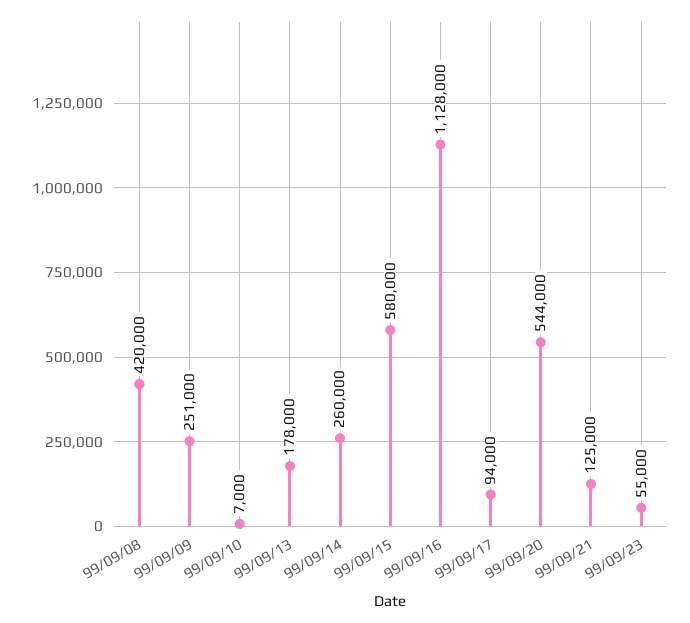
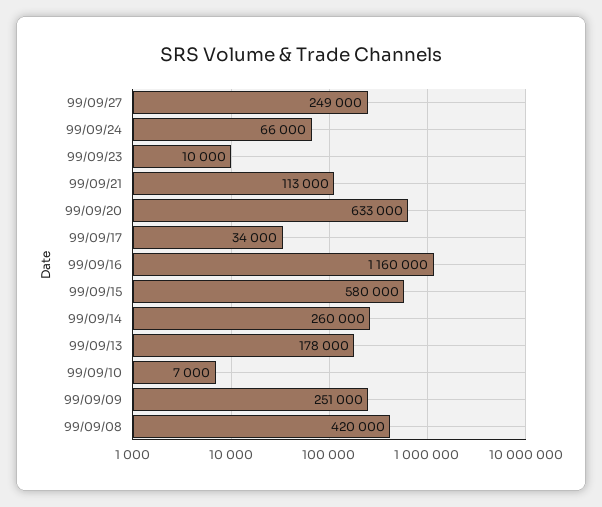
99/09/16: 1128000 -> 1160000
99/09/17: 94000 -> 34000
99/09/20: 544000 -> 633000
99/09/21: 125000 -> 113000
99/09/23: 55000 -> 10000
99/09/27: none -> 249000
99/09/24: none -> 66000

